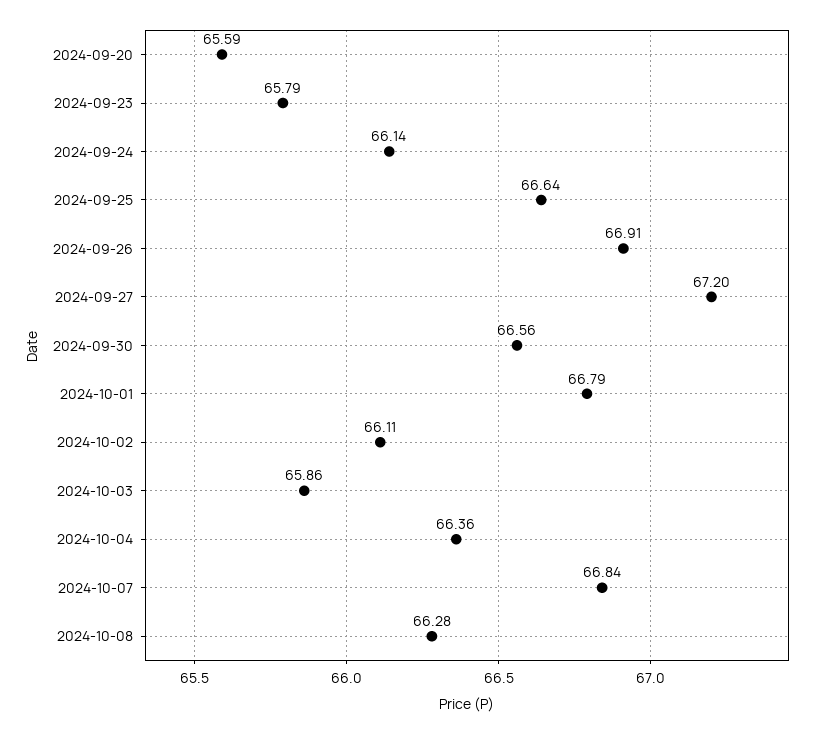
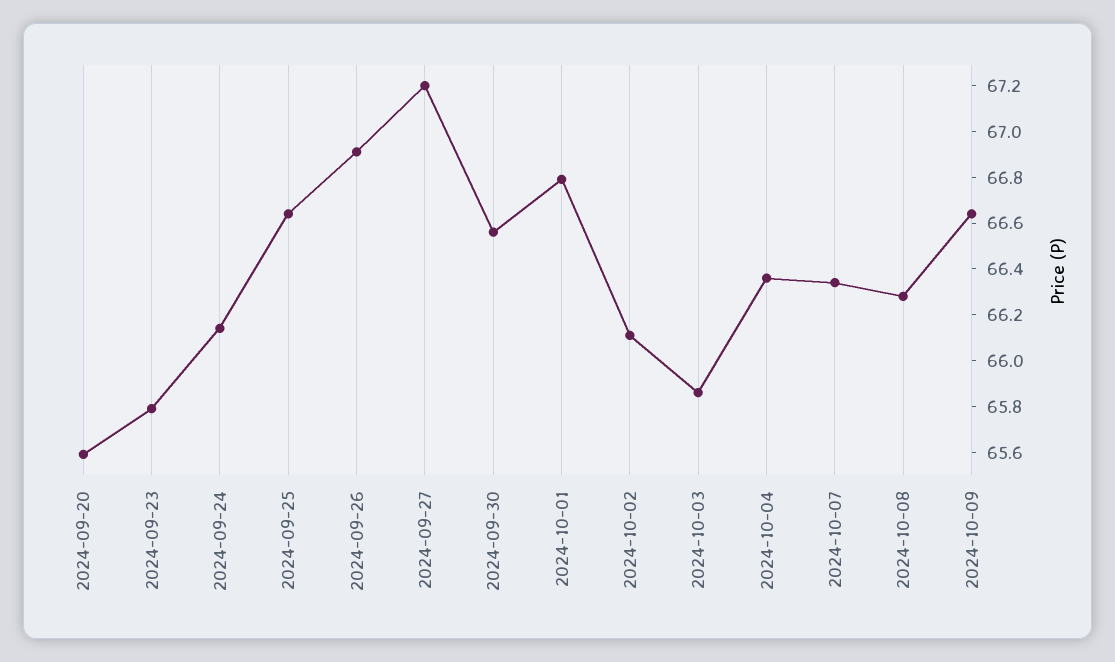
2024-10-07: 66.84 -> 66.35
2024-10-09: none -> 66.65

